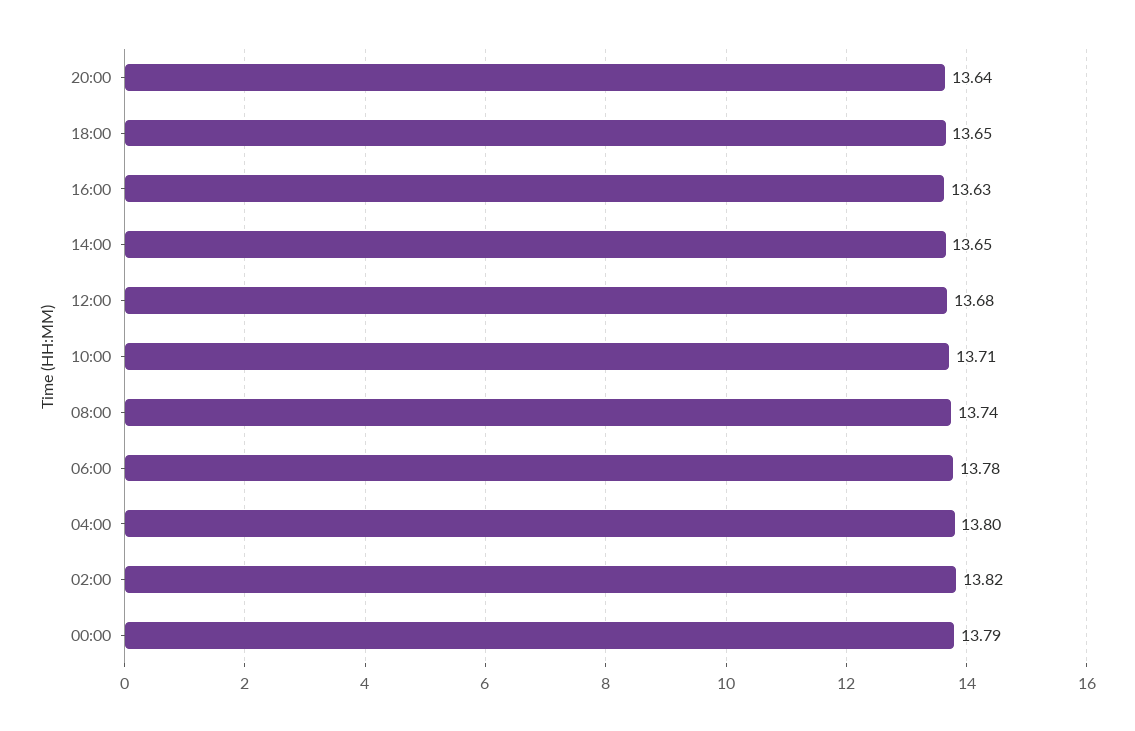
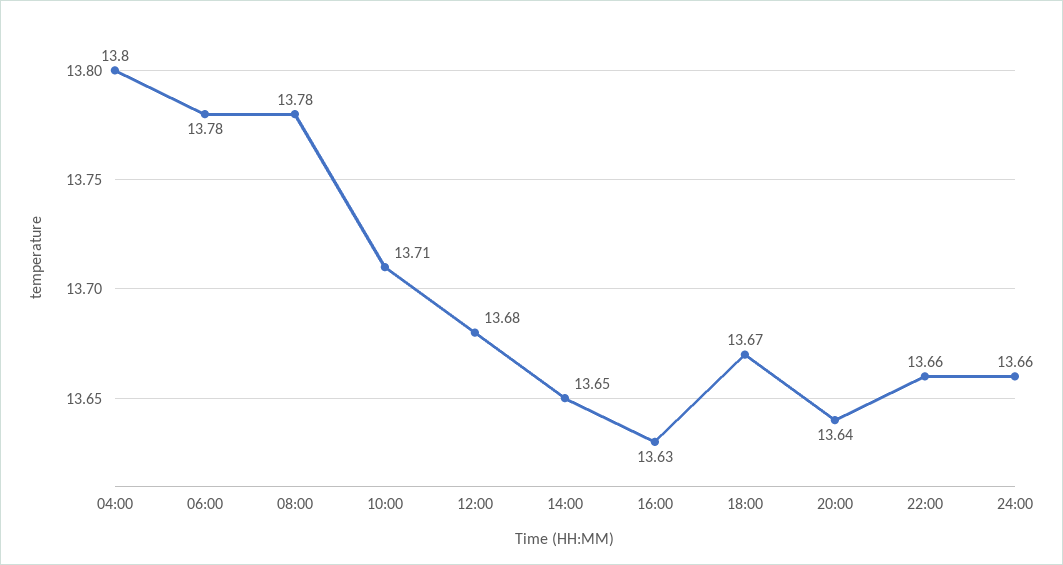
18:00: 13.65 -> 13.67
08:00: 13.74 -> 13.78
02:00: 13.82 -> none
00:00: 13.79 -> none
22:00: none -> 13.66
24:00: none -> 13.66

